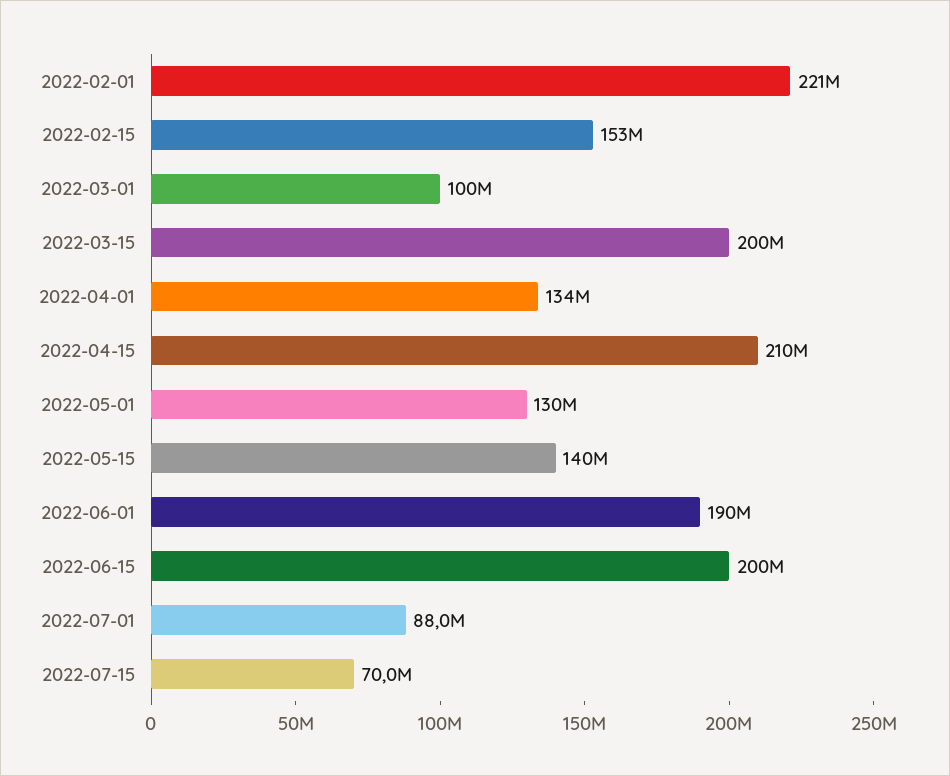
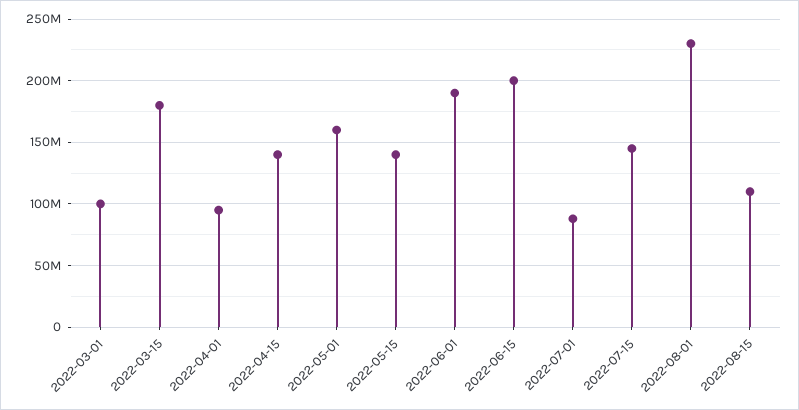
2022-02-01: 221000000 -> none
2022-02-15: 153000000 -> none
2022-03-15: 200000000 -> 180000000
2022-04-01: 134000000 -> 95000000
2022-04-15: 210000000 -> 140000000
2022-05-01: 130000000 -> 160000000
2022-07-15: 70000000 -> 145000000
2022-08-01: none -> 230000000
2022-08-15: none -> 110000000

